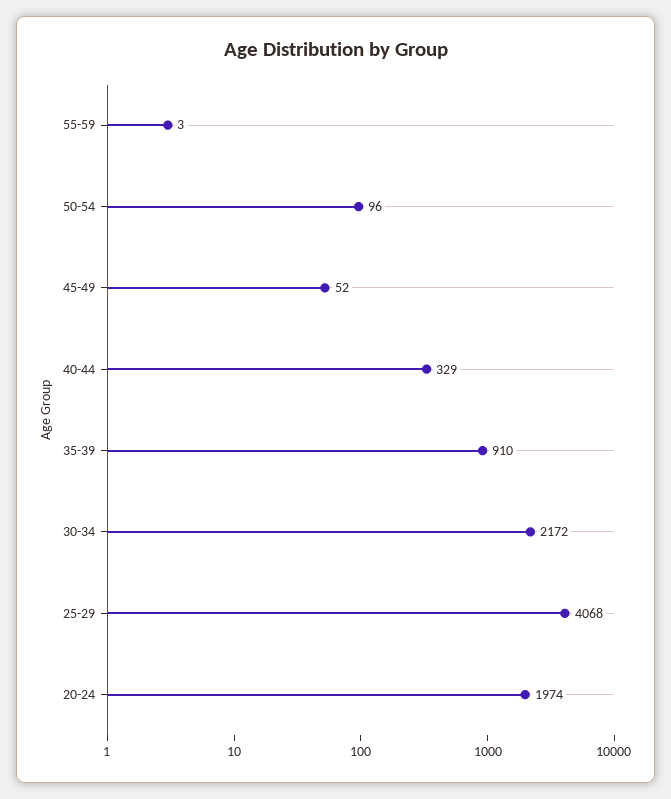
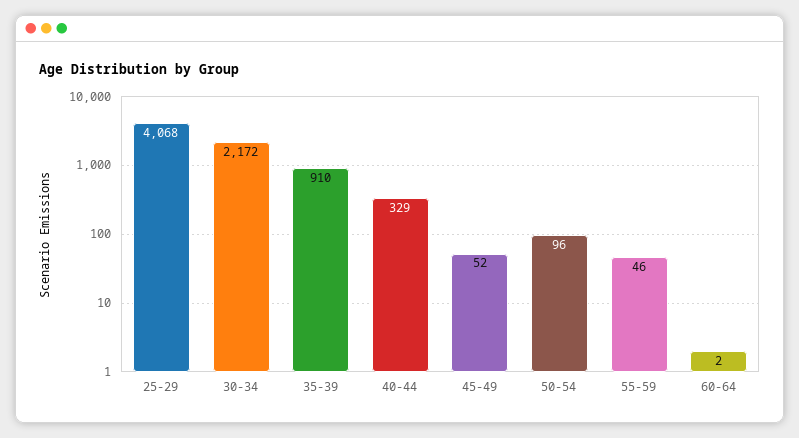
55-59: 3 -> 46
20-24: 1974 -> none
60-64: none -> 2

